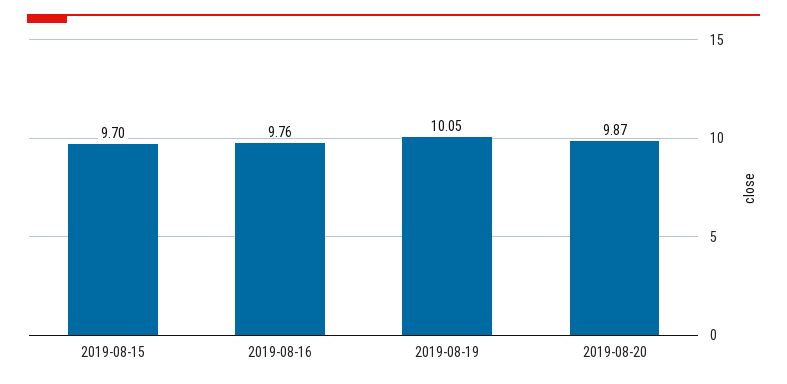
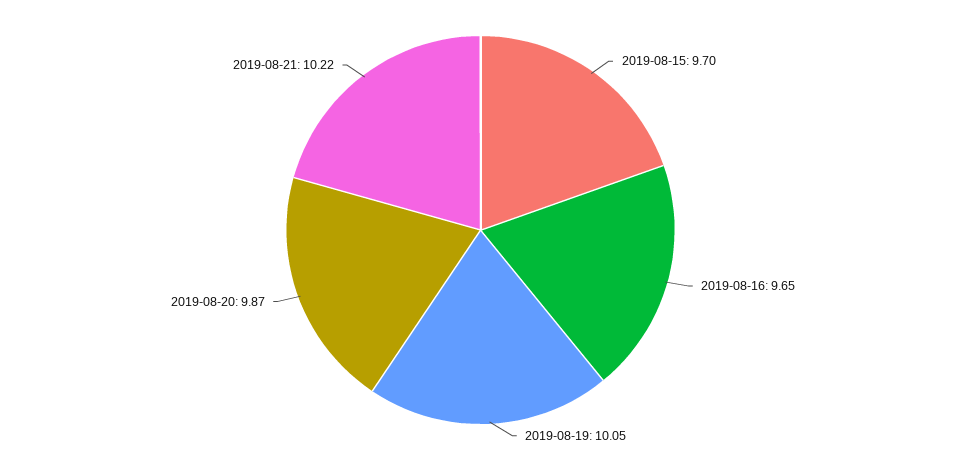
2019-08-16: 9.76 -> 9.65
2019-08-21: none -> 10.22

